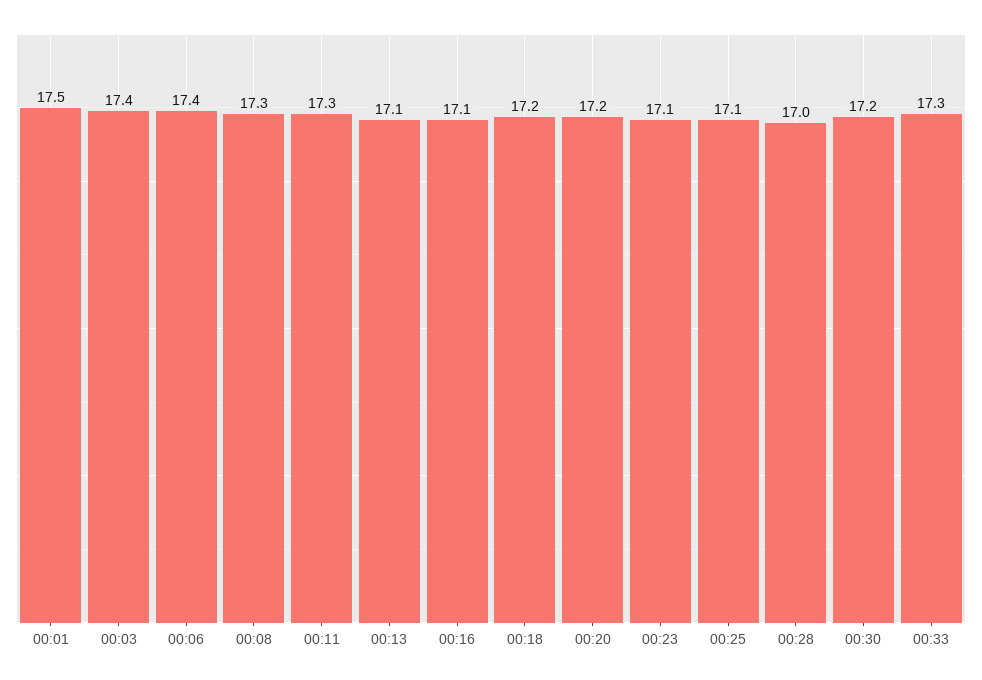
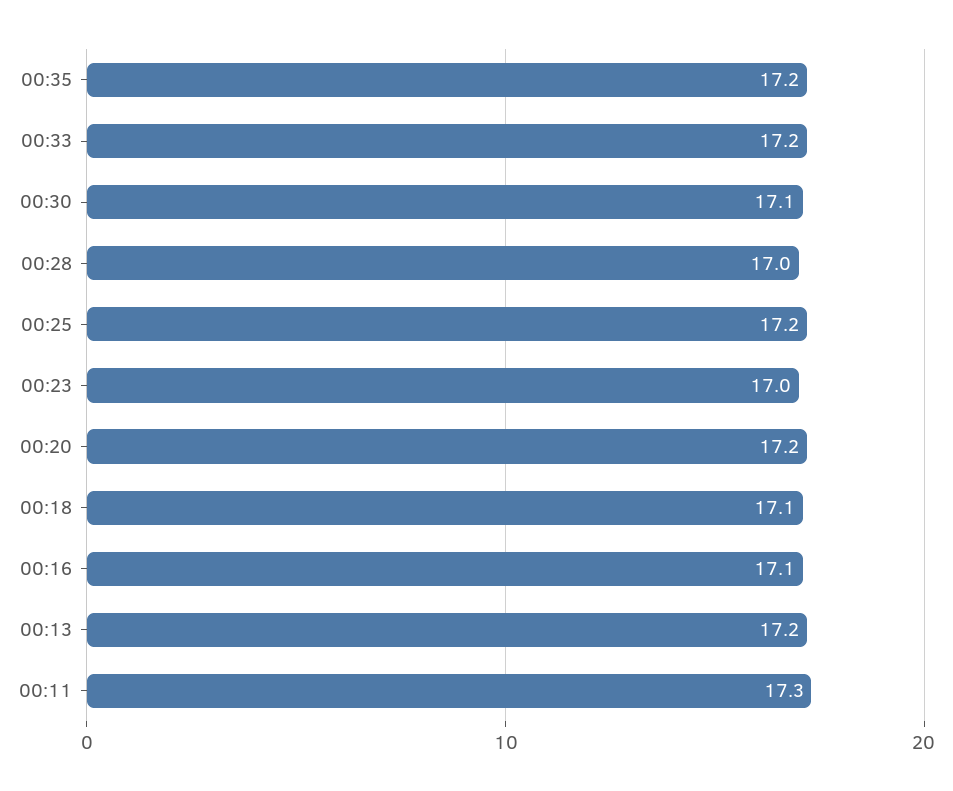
00:01: 17.5 -> none
00:03: 17.4 -> none
00:06: 17.4 -> none
00:08: 17.3 -> none
00:13: 17.1 -> 17.2
00:18: 17.2 -> 17.1
00:23: 17.1 -> 17
00:25: 17.1 -> 17.2
00:30: 17.2 -> 17.1
00:33: 17.3 -> 17.2
00:35: none -> 17.2

